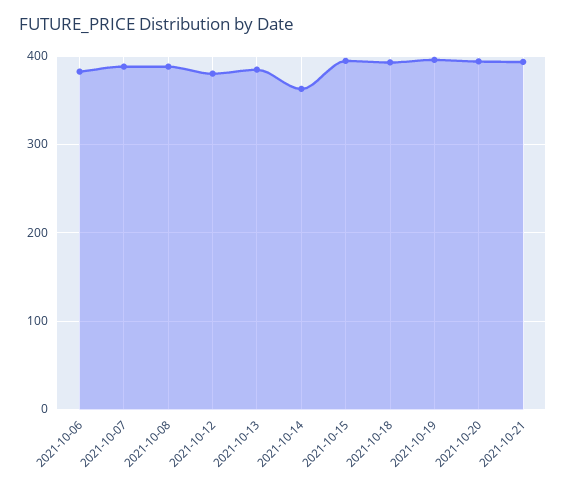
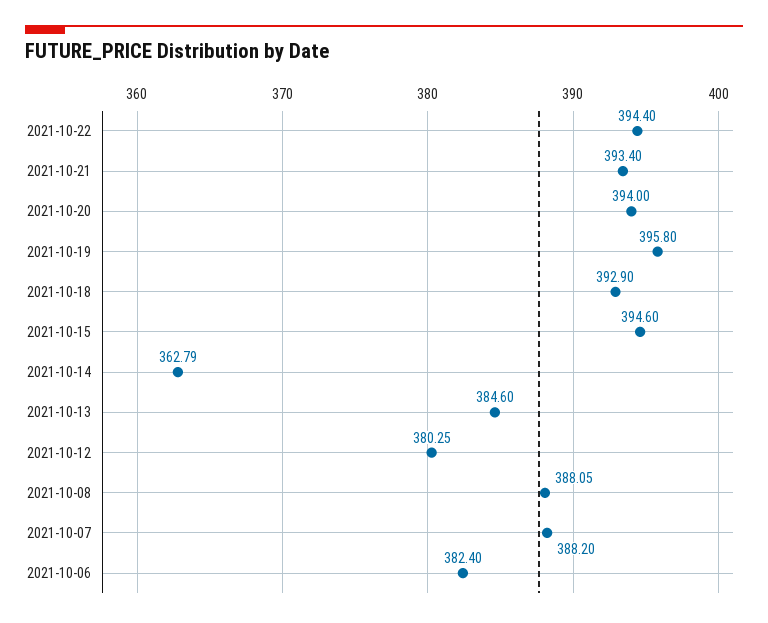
2021-10-22: none -> 394.4

